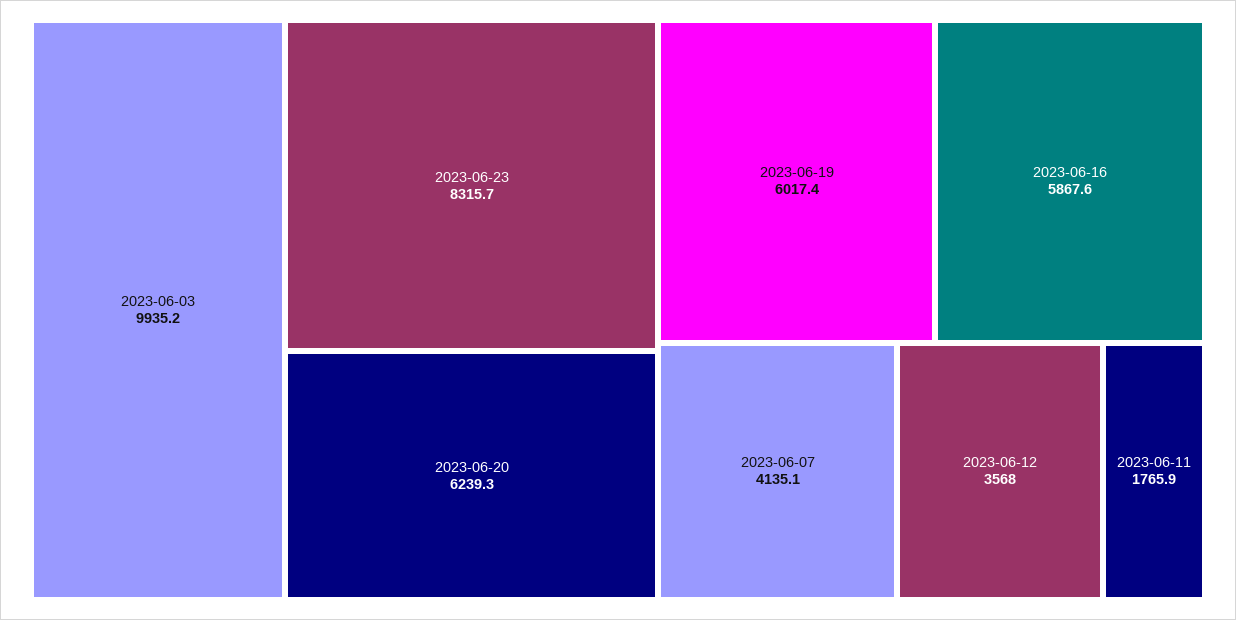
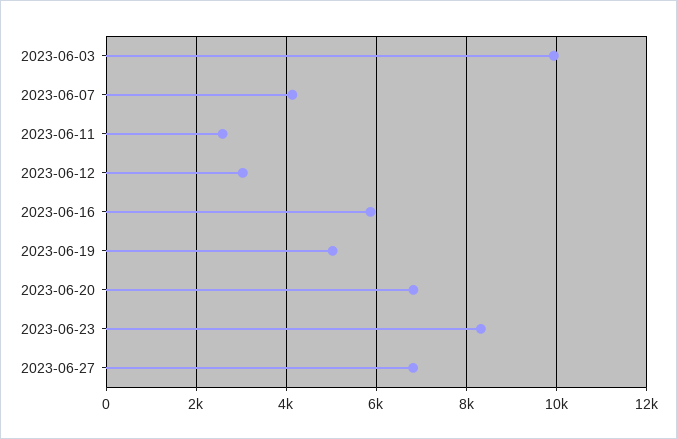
2023-06-20: 6239.3 -> 6800
2023-06-19: 6017.4 -> 5000
2023-06-12: 3568 -> 3000
2023-06-11: 1765.9 -> 2600
2023-06-27: none -> 6800

